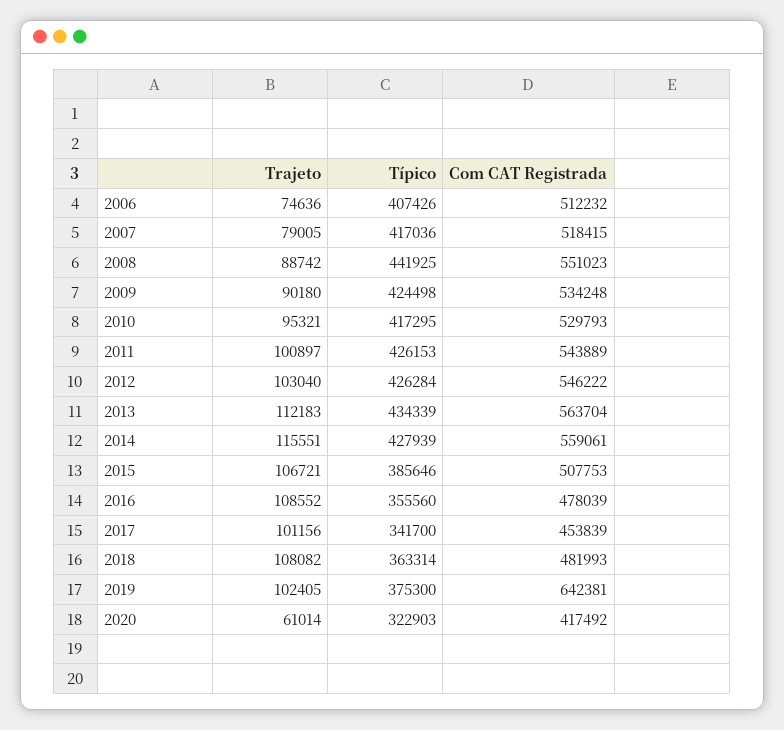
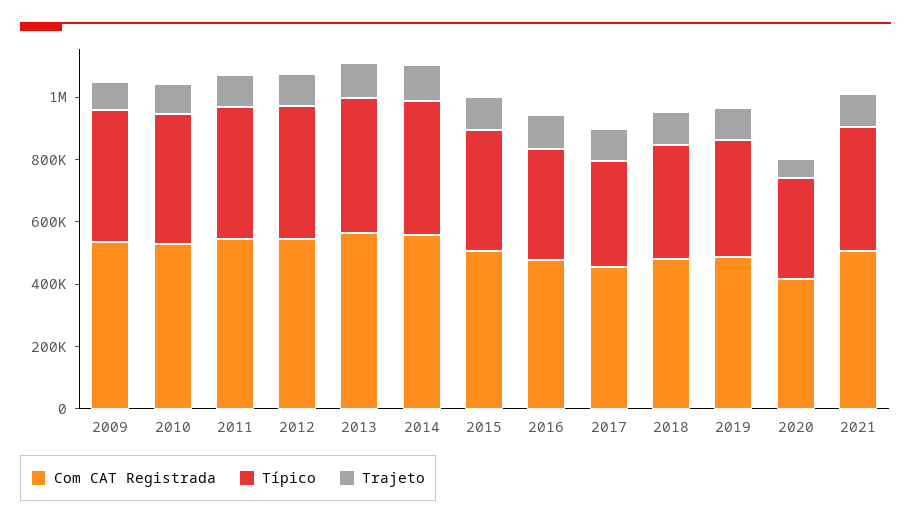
Trajeto, 2006: 74636 -> none
Típico, 2006: 407426 -> none
Com CAT Registrada, 2006: 512232 -> none
Trajeto, 2007: 79005 -> none
Típico, 2007: 417036 -> none
Com CAT Registrada, 2007: 518415 -> none
Trajeto, 2008: 88742 -> none
Típico, 2008: 441925 -> none
Com CAT Registrada, 2008: 551023 -> none
Com CAT Registrada, 2019: 642381 -> 500000
Com CAT Registrada, 2021: none -> 500000
Típico, 2021: none -> 400000
Trajeto, 2021: none -> 100000

